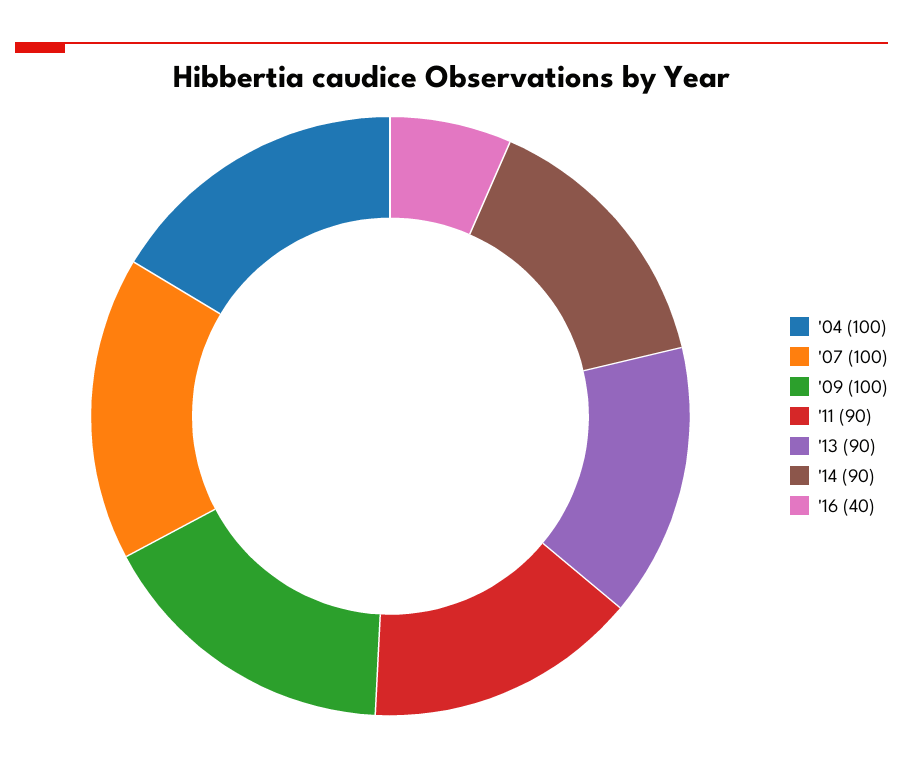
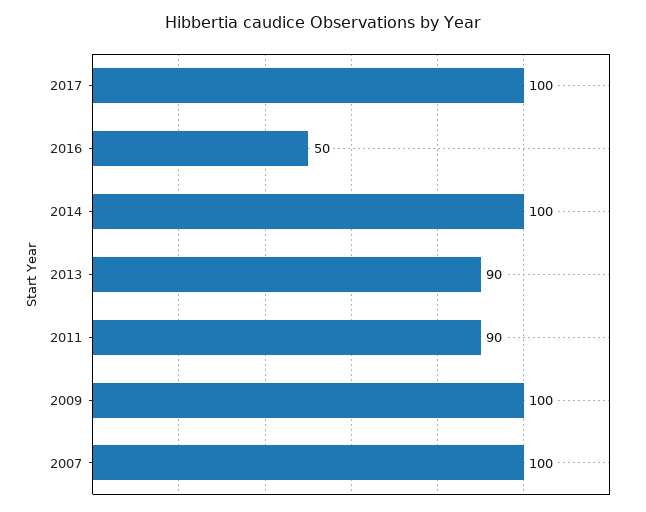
'04: 100 -> none
'14: 90 -> 100
'16: 40 -> 50
2017: none -> 100

